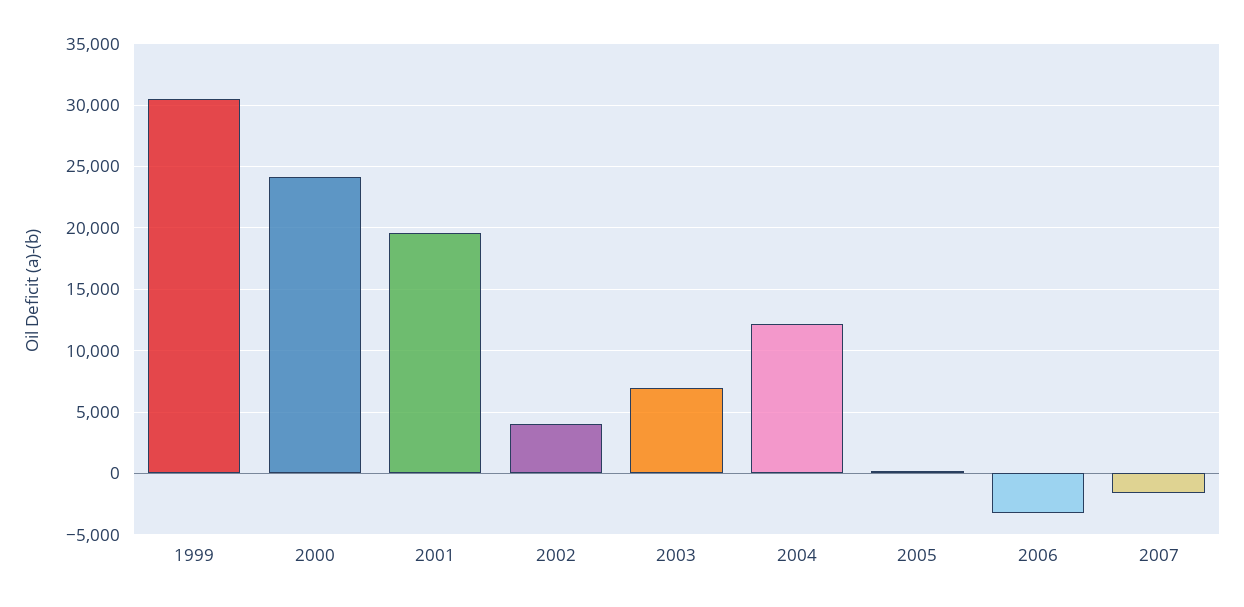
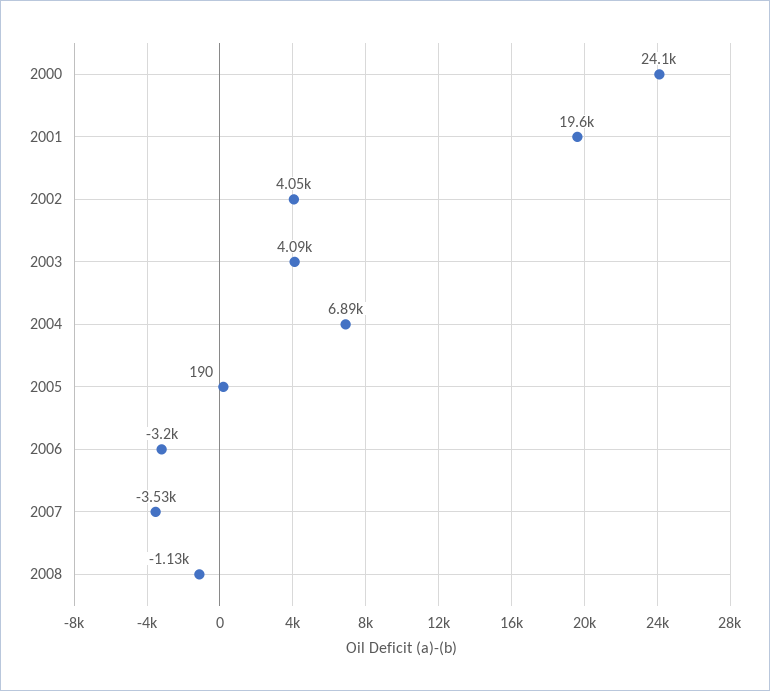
1999: 30500 -> none
2003: 7000 -> 4090
2004: 12000 -> 6890
2007: -1500 -> -3530
2008: none -> -1130

